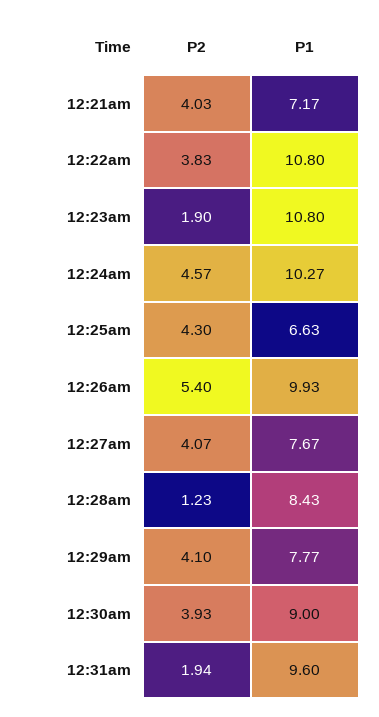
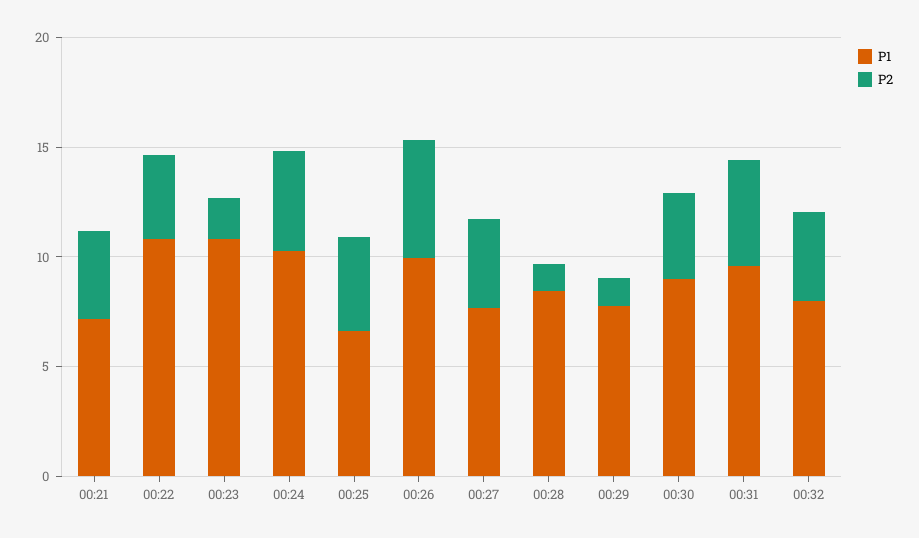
P2, 12:29am: 4.1 -> 1
P2, 12:31am: 1.94 -> 5
P1, 00:32: none -> 8
P2, 00:32: none -> 4

